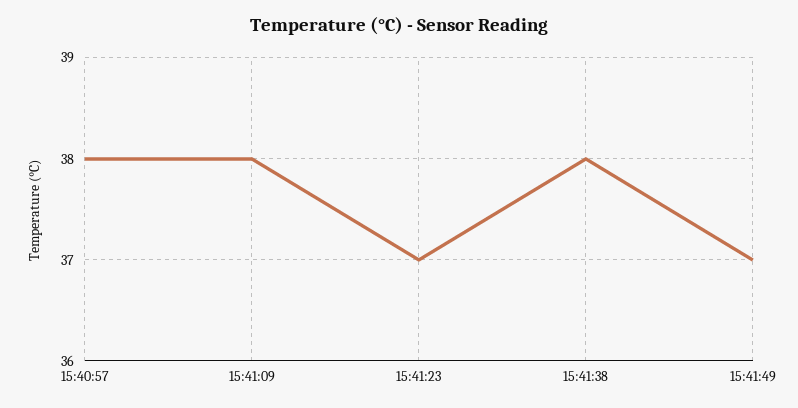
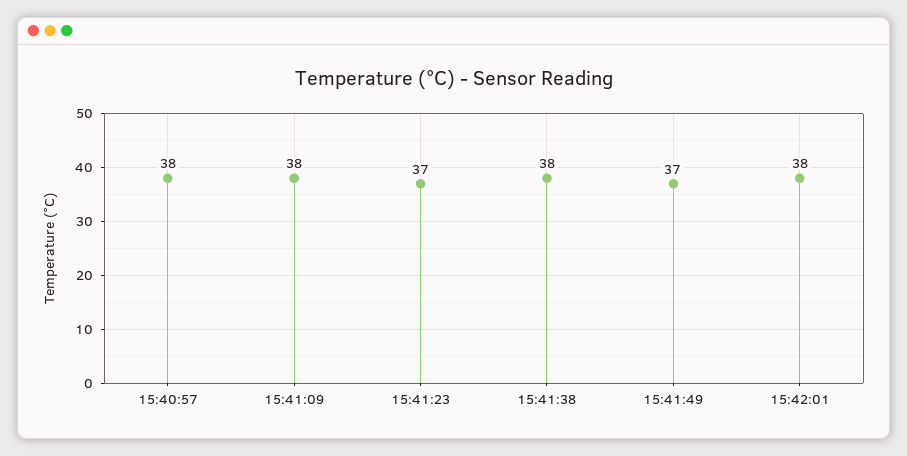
15:42:01: none -> 38

